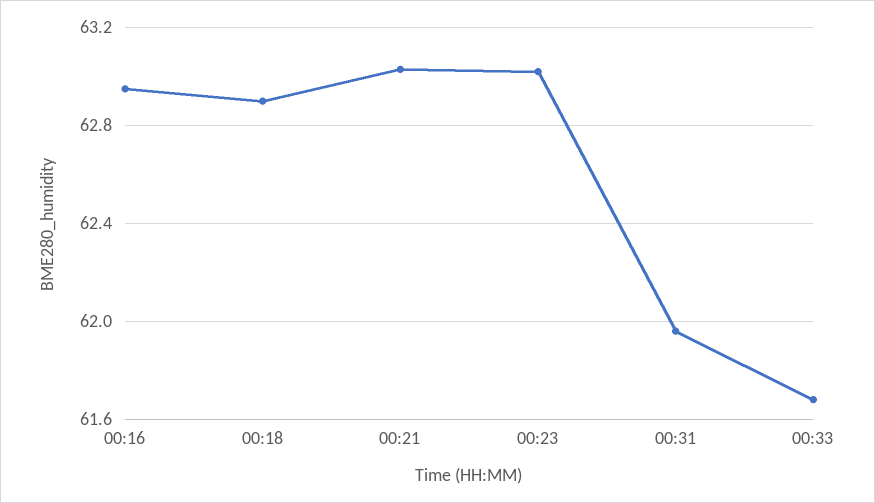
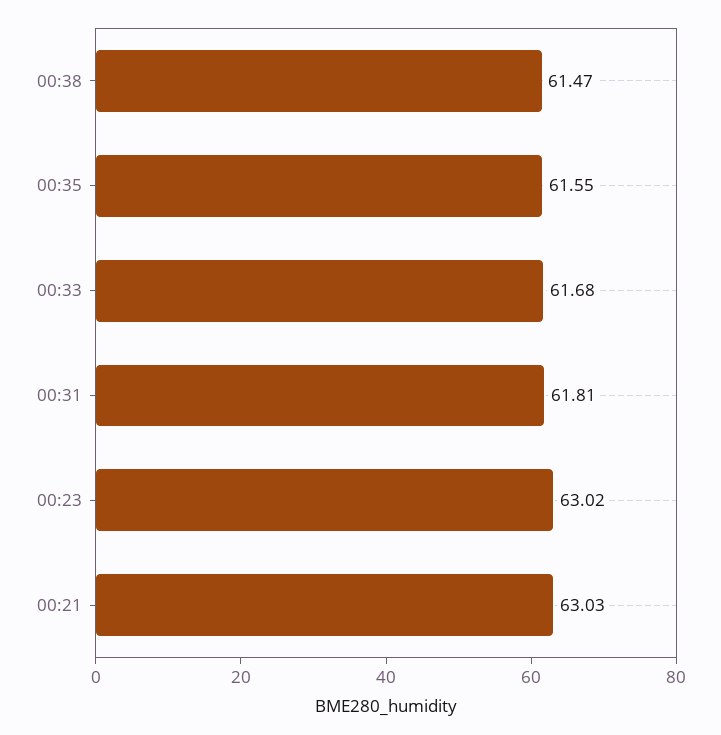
00:16: 62.95 -> none
00:18: 62.9 -> none
00:31: 61.95 -> 61.81
00:38: none -> 61.47
00:35: none -> 61.55

